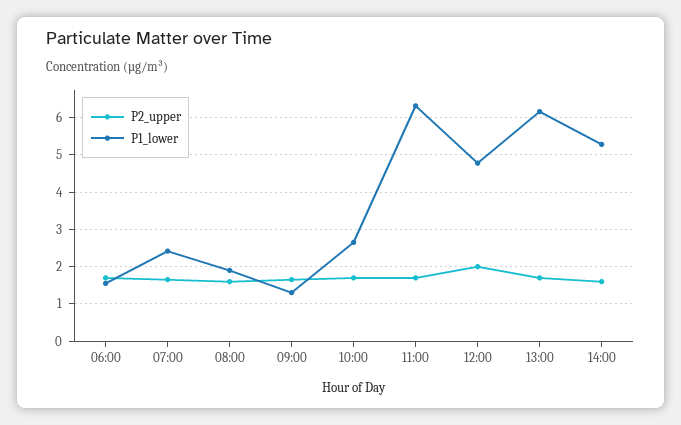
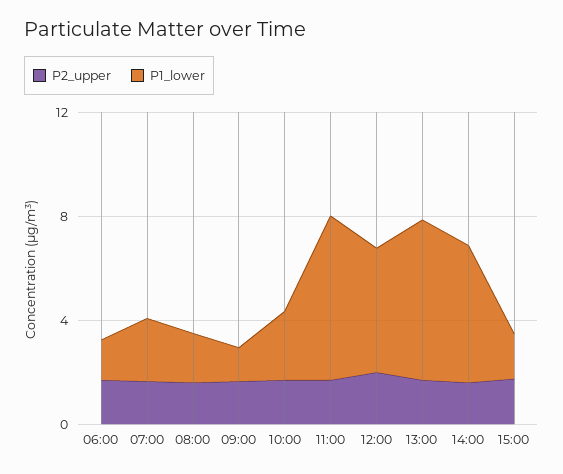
P2_upper, 15:00: none -> 2
P1_lower, 15:00: none -> 2

